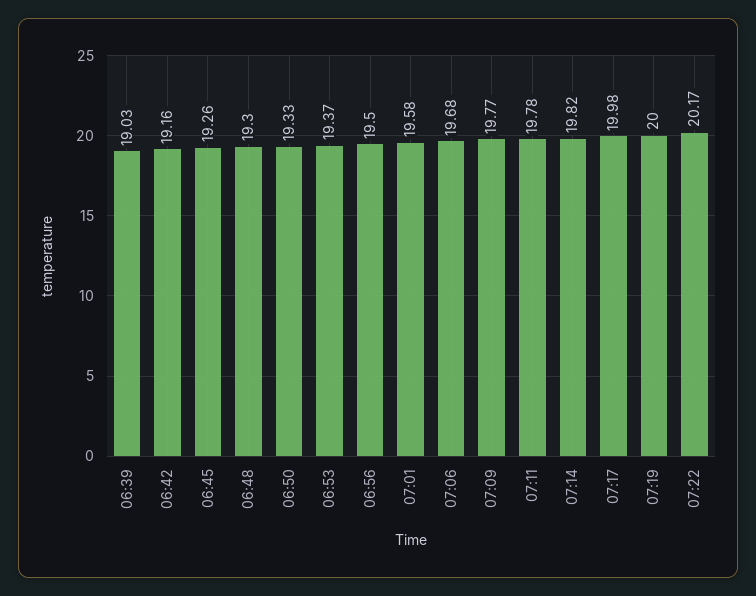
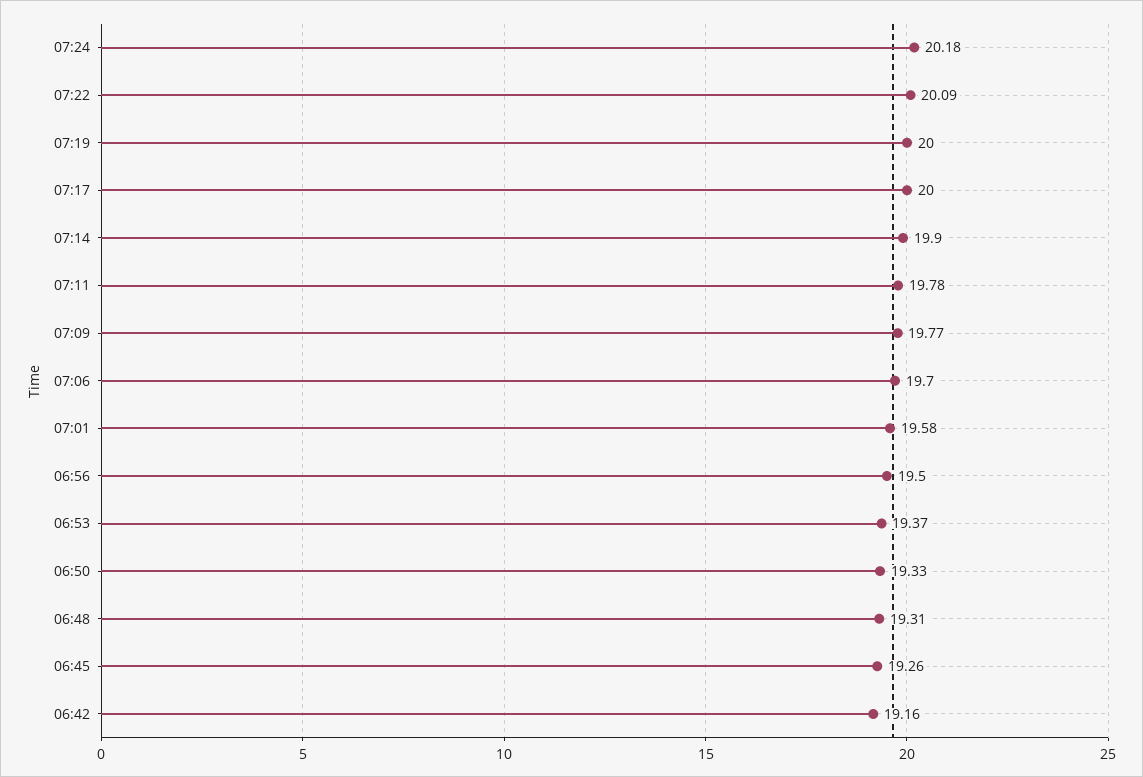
06:39: 19.03 -> none
06:48: 19.3 -> 19.31
07:06: 19.68 -> 19.7
07:14: 19.82 -> 19.9
07:17: 19.98 -> 20
07:22: 20.17 -> 20.09
07:24: none -> 20.18

